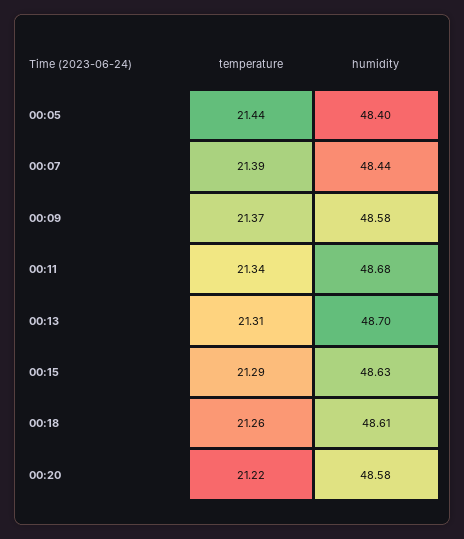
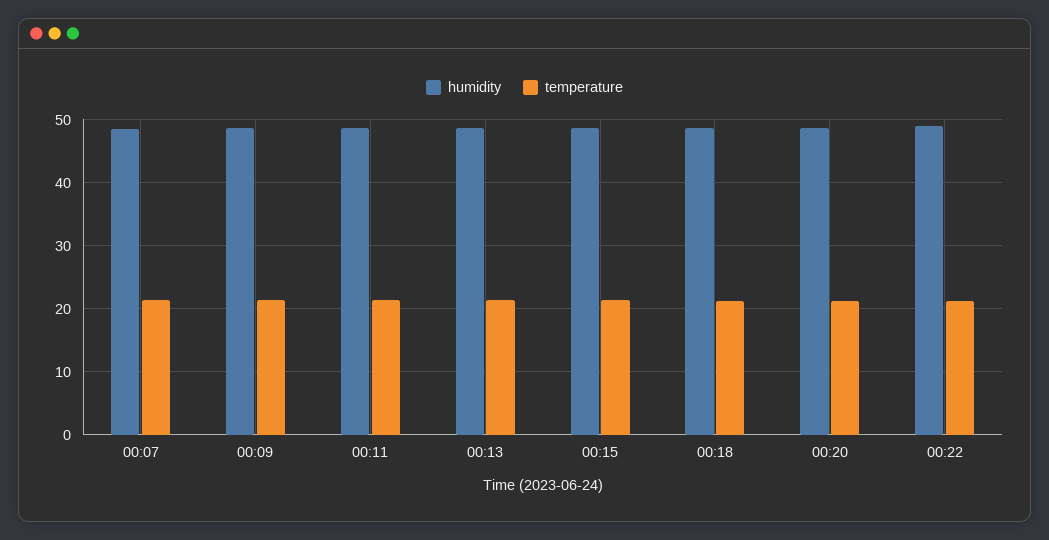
temperature, 00:05: 21.44 -> none
humidity, 00:05: 48.4 -> none
humidity, 00:22: none -> 49
temperature, 00:22: none -> 21

